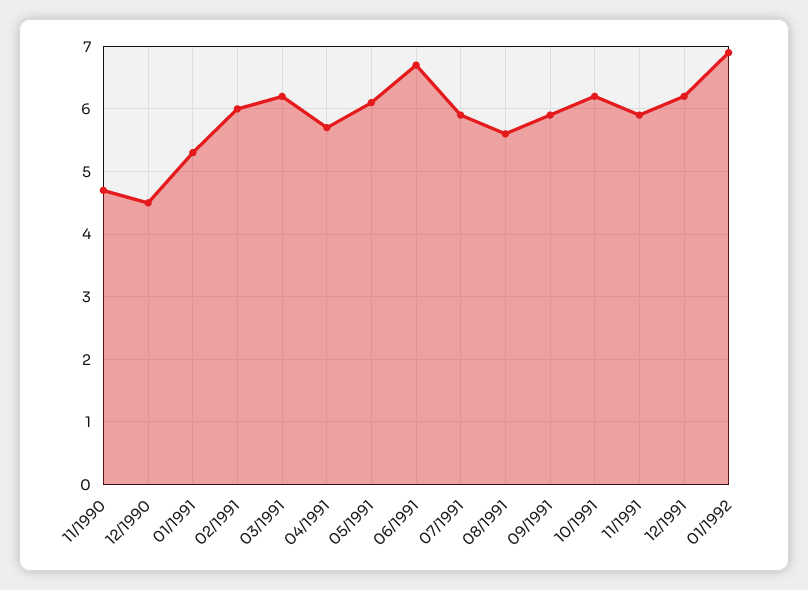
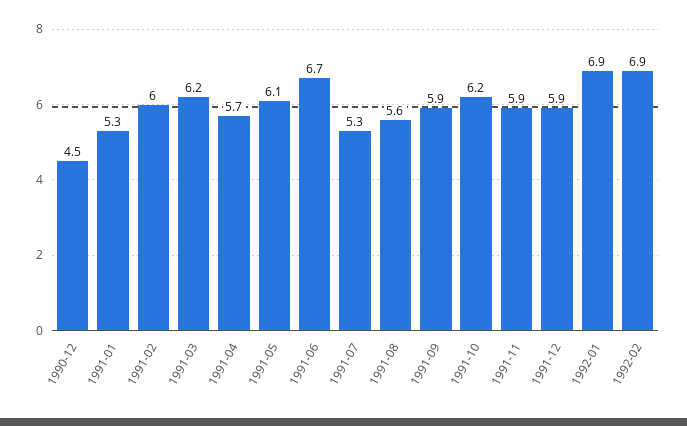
11/1990: 4.7 -> none
07/1991: 5.9 -> 5.3
12/1991: 6.2 -> 5.9
1992-02: none -> 6.9

